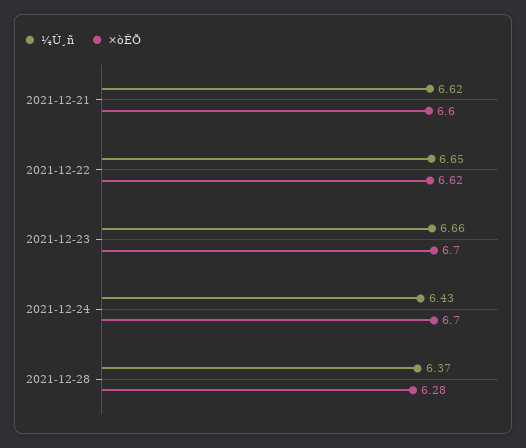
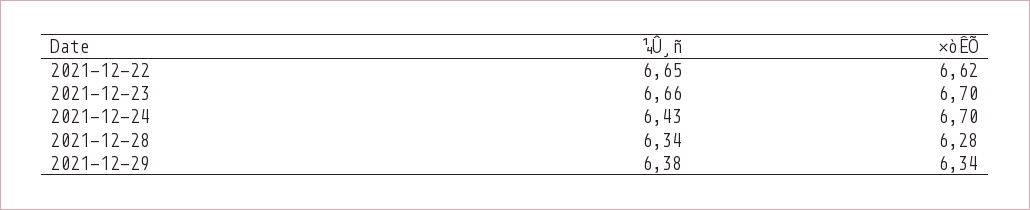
¼Û¸ñ, 2021-12-21: 6.62 -> none
×òÊÕ, 2021-12-21: 6.6 -> none
¼Û¸ñ, 2021-12-28: 6.37 -> 6.34
¼Û¸ñ, 2021-12-29: none -> 6.38
×òÊÕ, 2021-12-29: none -> 6.34

